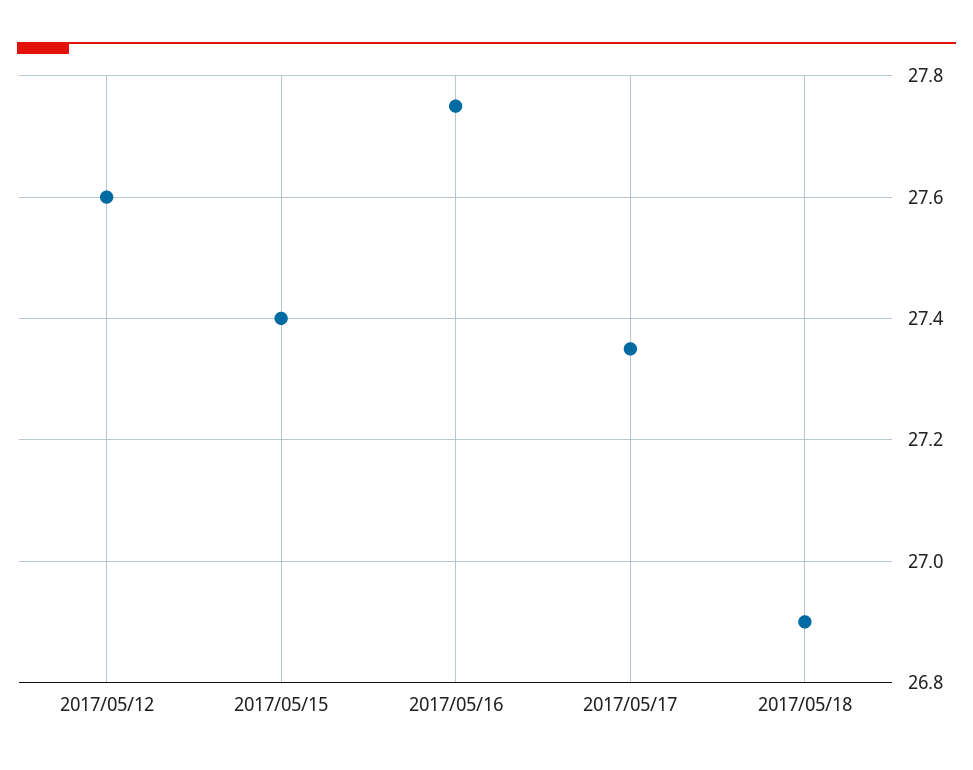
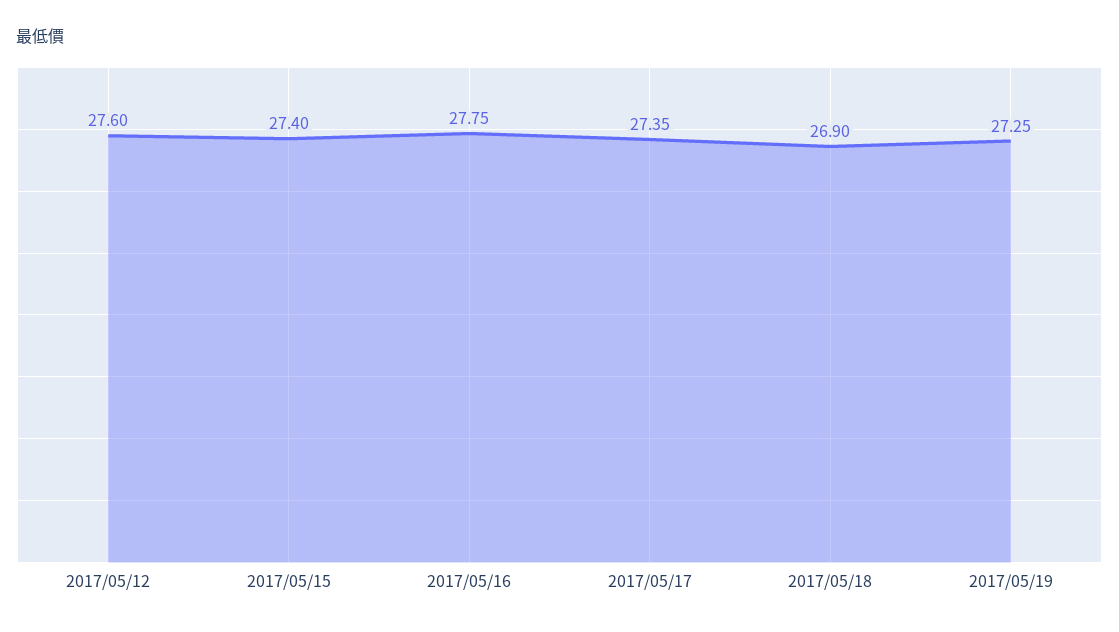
2017/05/19: none -> 27.25

